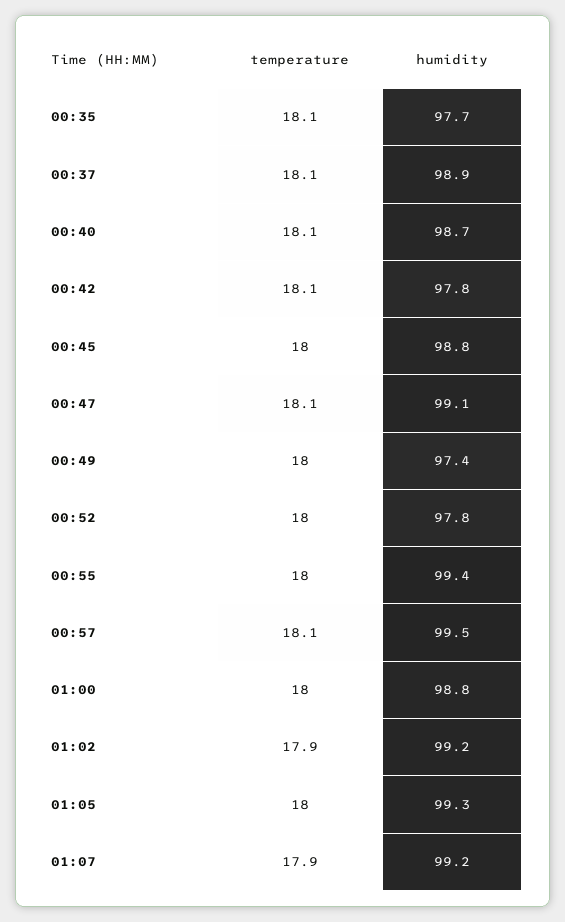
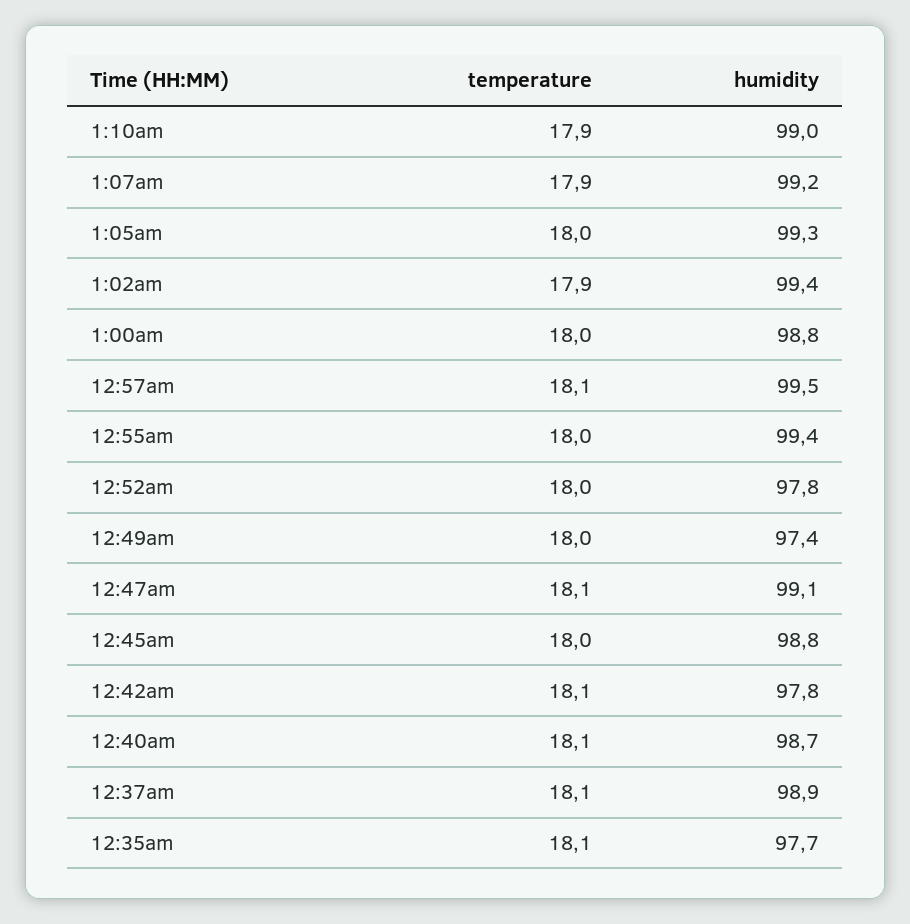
humidity, 01:02: 99.2 -> 99.4
temperature, 1:10am: none -> 17.9
humidity, 1:10am: none -> 99

